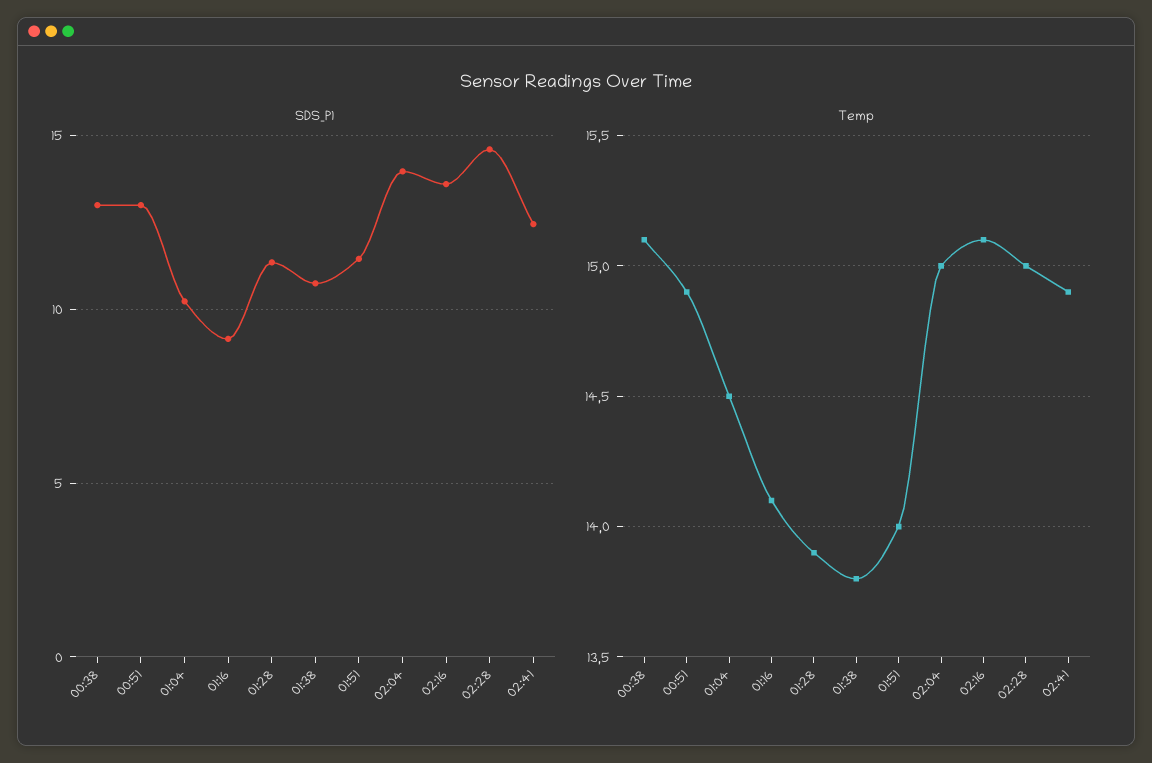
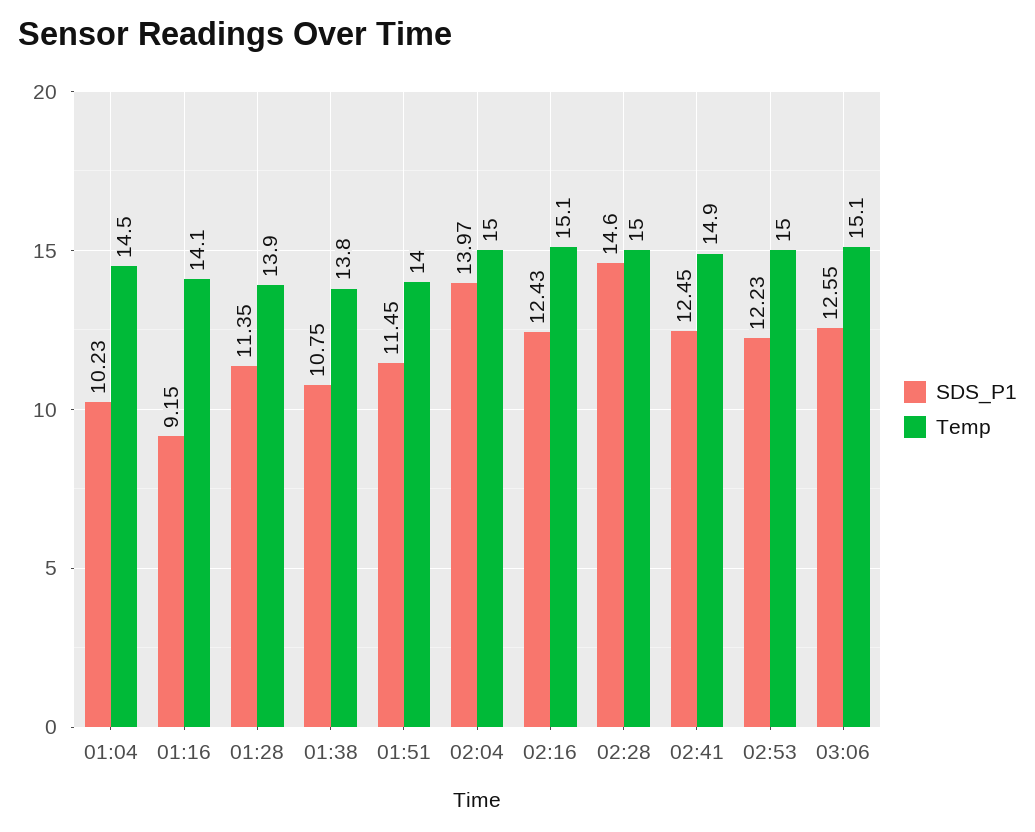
SDS_P1, 00:38: 13 -> none
SDS_P1, 00:51: 13 -> none
SDS_P1, 02:16: 13.5 -> 12.43
Temp, 00:38: 15.1 -> none
Temp, 00:51: 14.9 -> none
SDS_P1, 02:53: none -> 12.23
Temp, 02:53: none -> 15
SDS_P1, 03:06: none -> 12.55
Temp, 03:06: none -> 15.1

